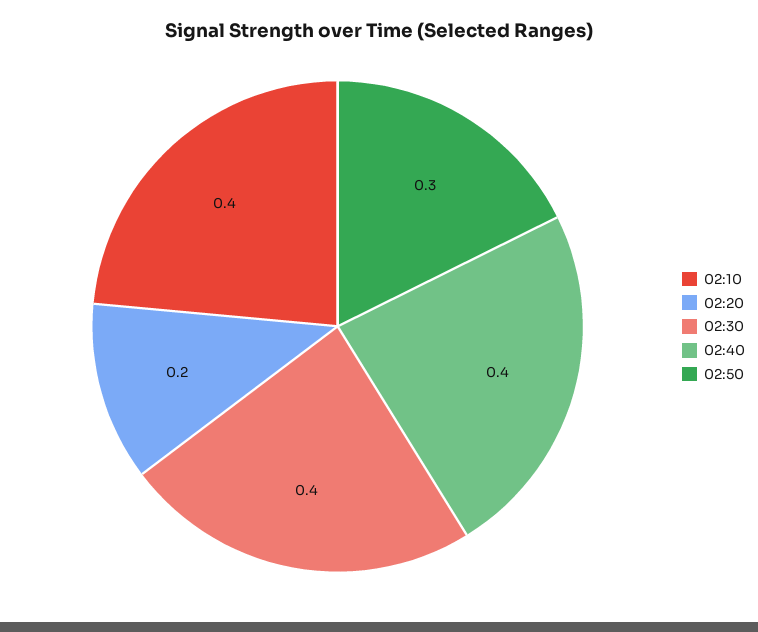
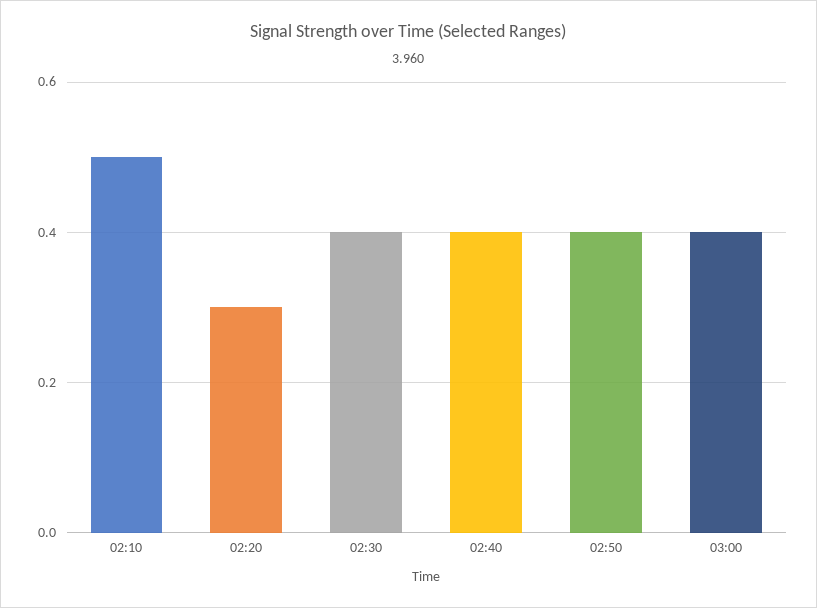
02:10: 0.4 -> 0.5
02:20: 0.2 -> 0.3
02:50: 0.3 -> 0.4
03:00: none -> 0.4

